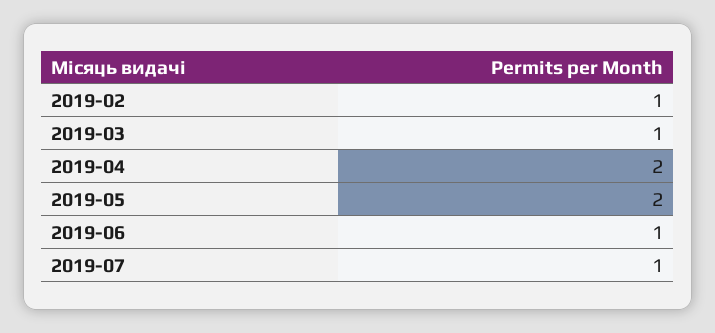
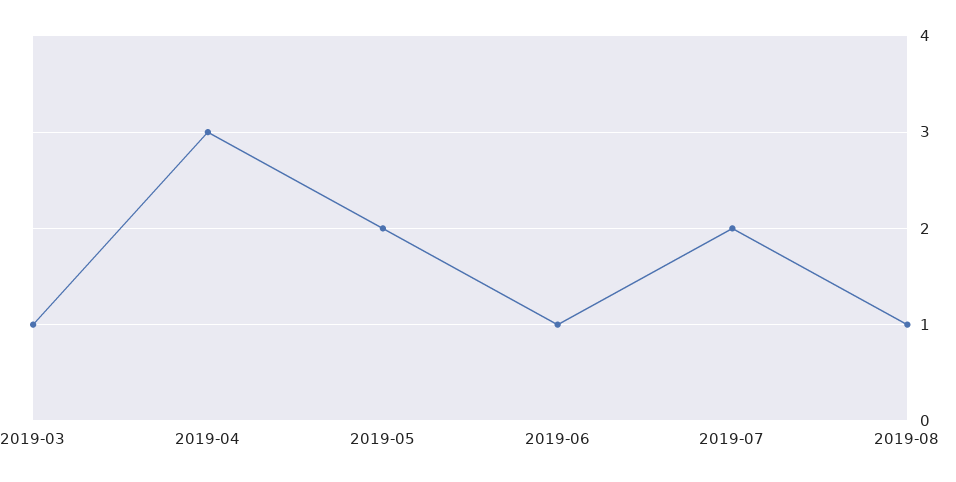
2019-02: 1 -> none
2019-04: 2 -> 3
2019-07: 1 -> 2
2019-08: none -> 1

